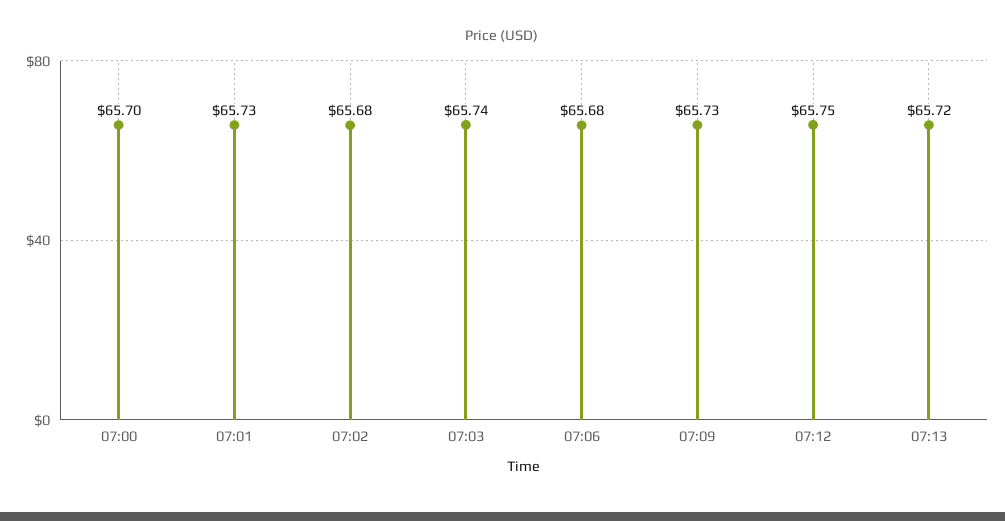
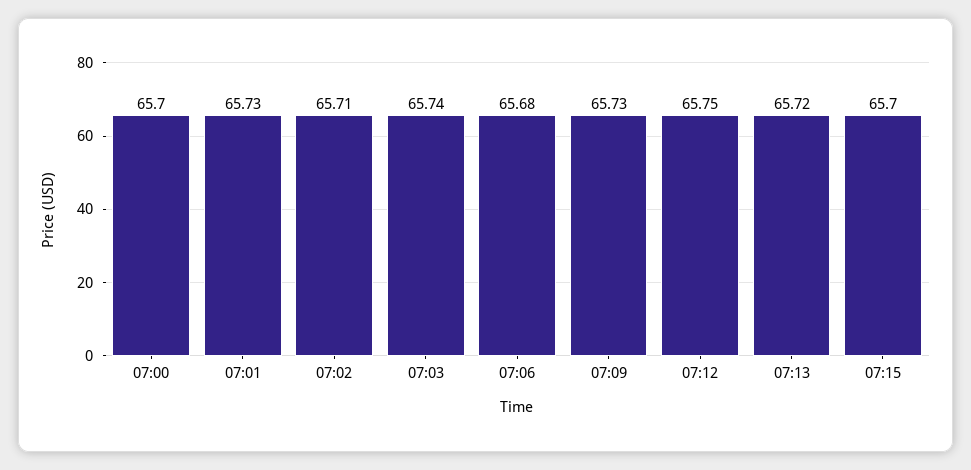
07:02: 65.68 -> 65.71
07:15: none -> 65.7

